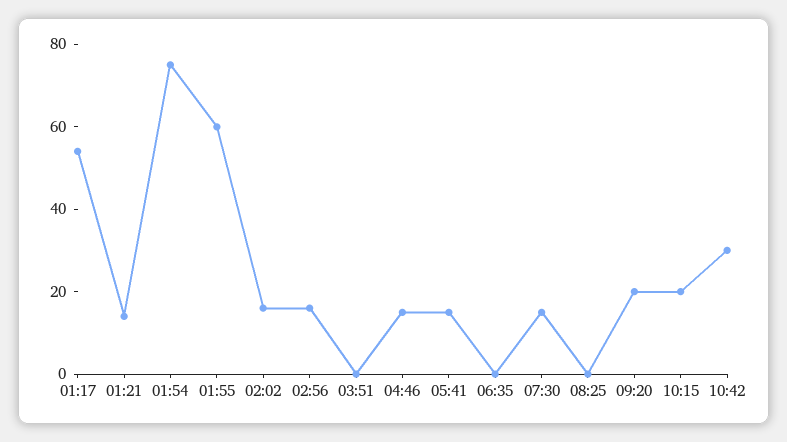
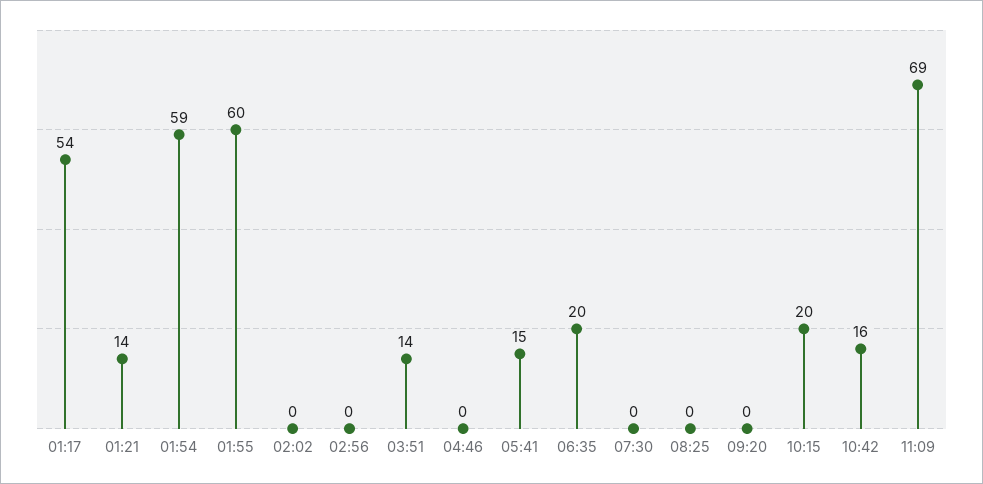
01:54: 75 -> 59
02:02: 15 -> 0
02:56: 15 -> 0
03:51: 0 -> 14
04:46: 15 -> 0
06:35: 0 -> 20
07:30: 15 -> 0
09:20: 20 -> 0
10:42: 30 -> 16
11:09: none -> 69

